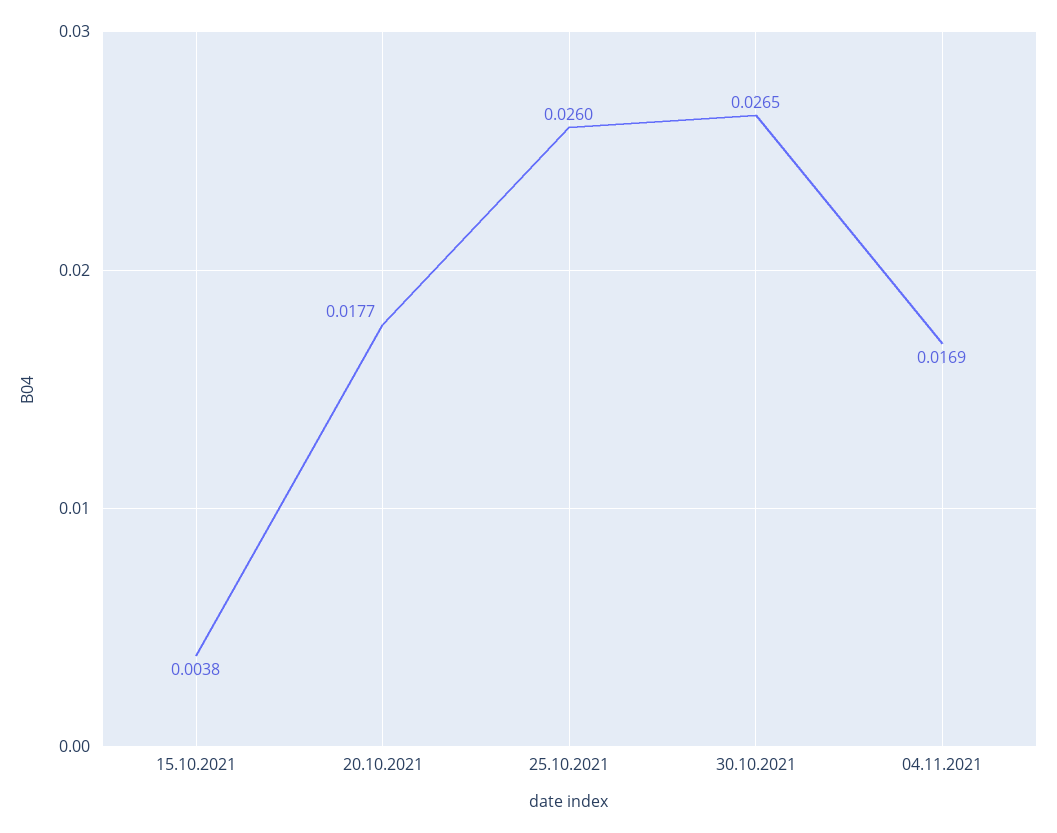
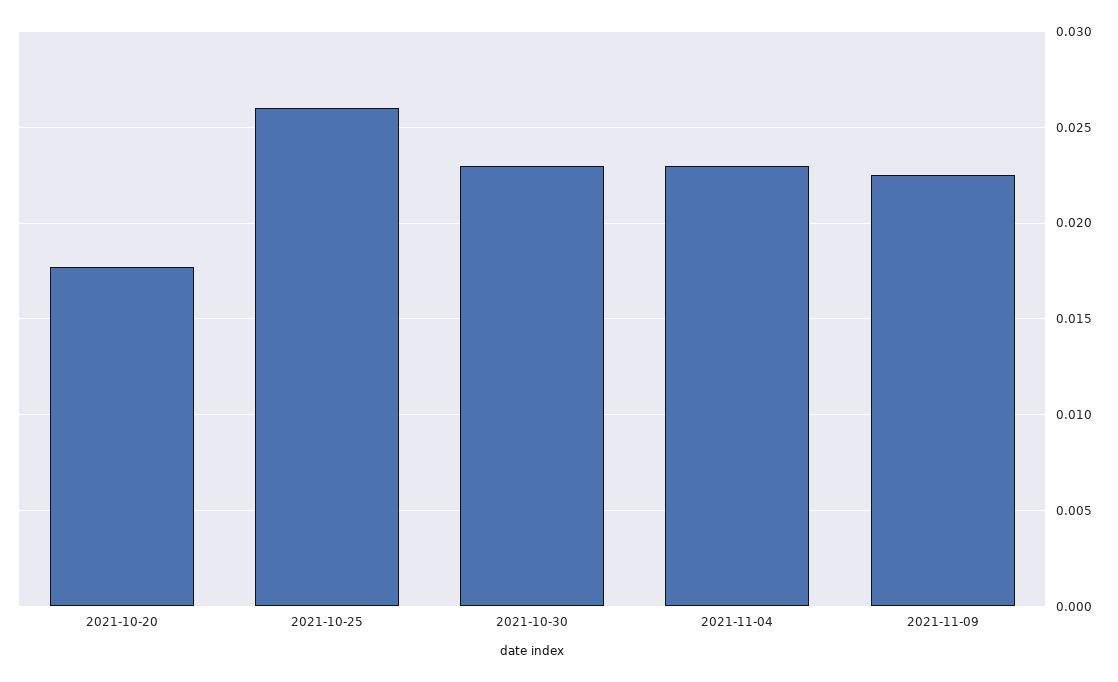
15.10.2021: 0.0038 -> none
30.10.2021: 0.0265 -> 0.023
04.11.2021: 0.0169 -> 0.023
2021-11-09: none -> 0.0225

